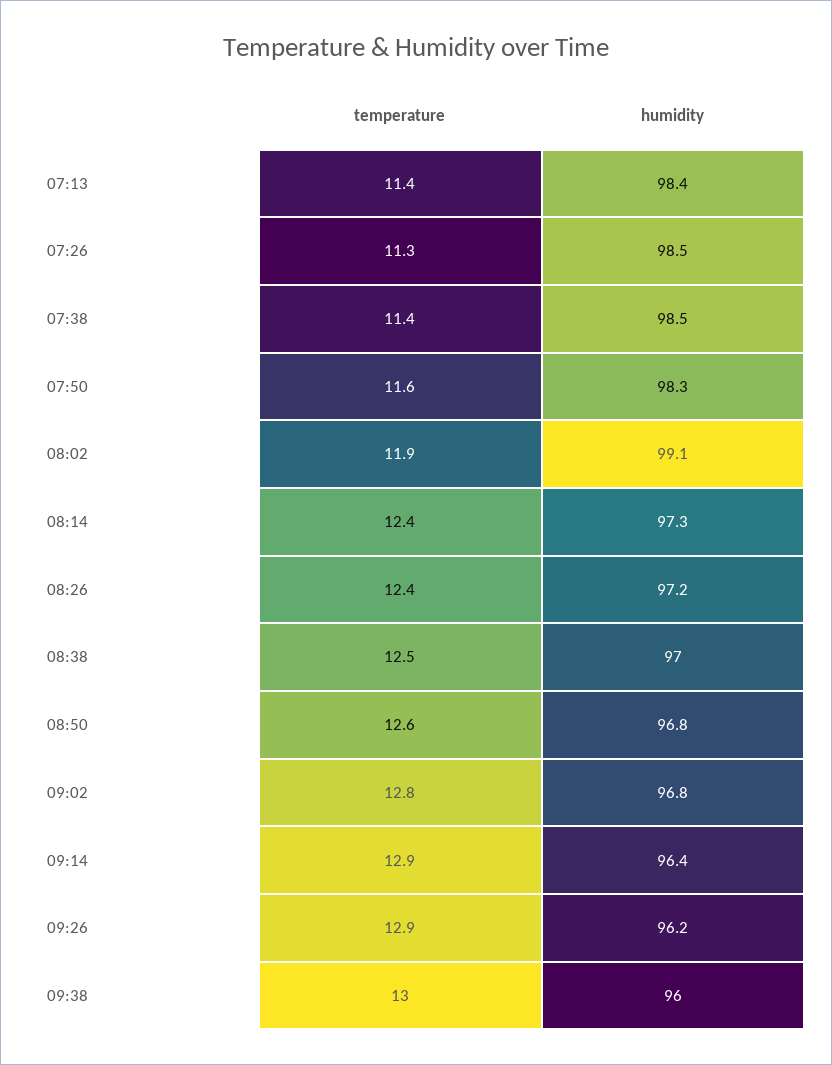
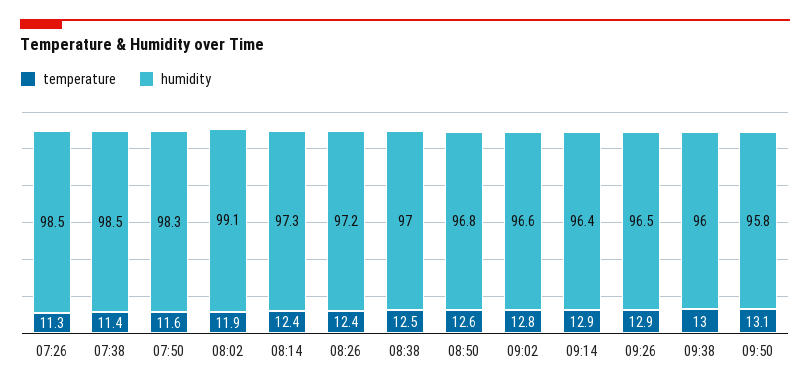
temperature, 07:13: 11.4 -> none
humidity, 07:13: 98.4 -> none
humidity, 09:02: 96.8 -> 96.6
humidity, 09:26: 96.2 -> 96.5
temperature, 09:50: none -> 13.1
humidity, 09:50: none -> 95.8

